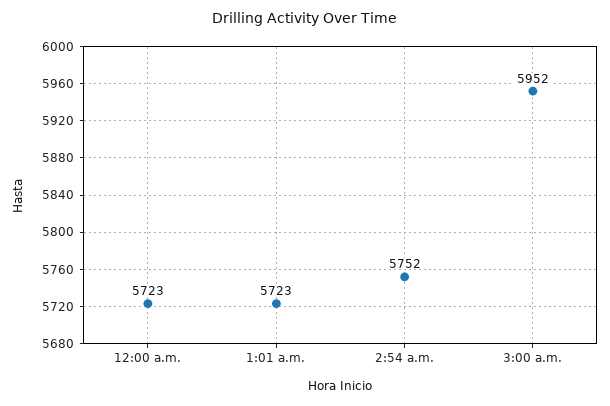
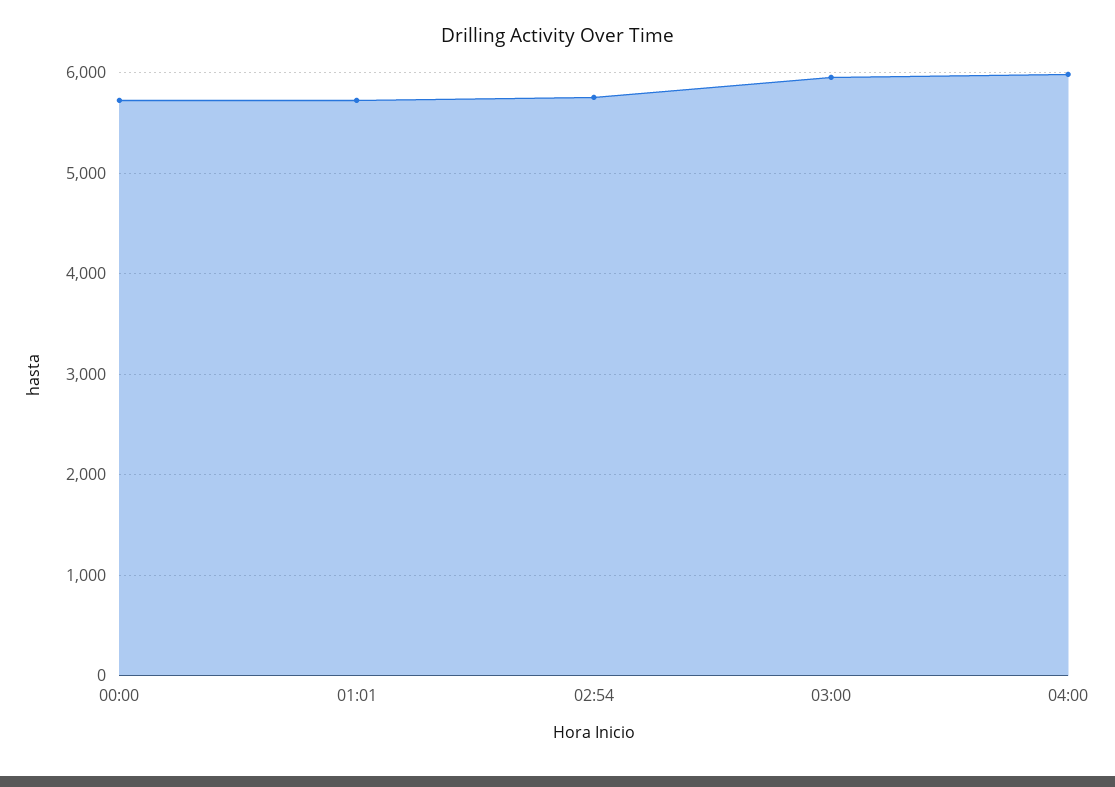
04:00: none -> 6000

